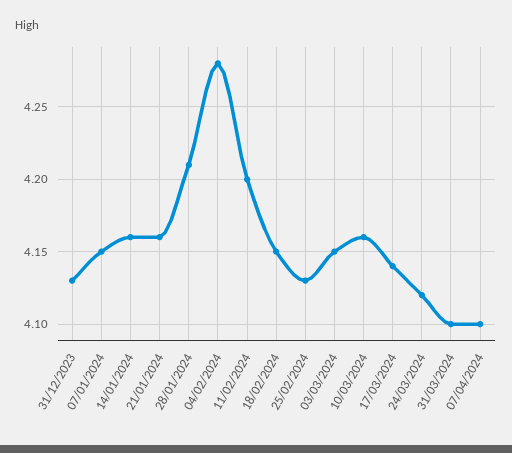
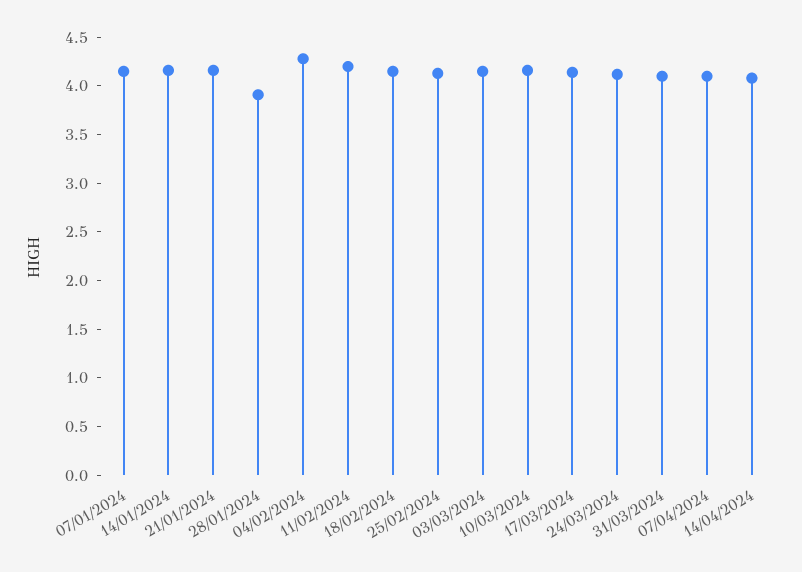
31/12/2023: 4.13 -> none
28/01/2024: 4.21 -> 3.9
14/04/2024: none -> 4.1

